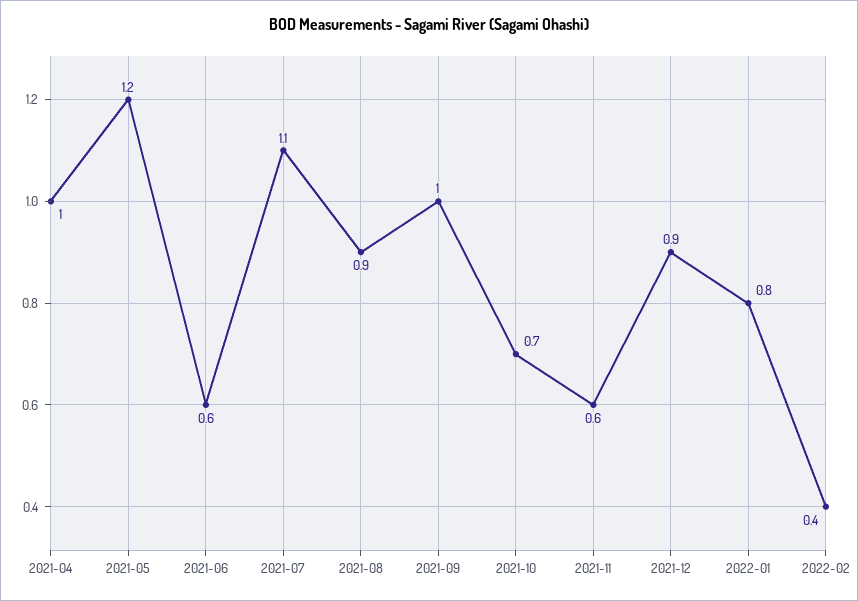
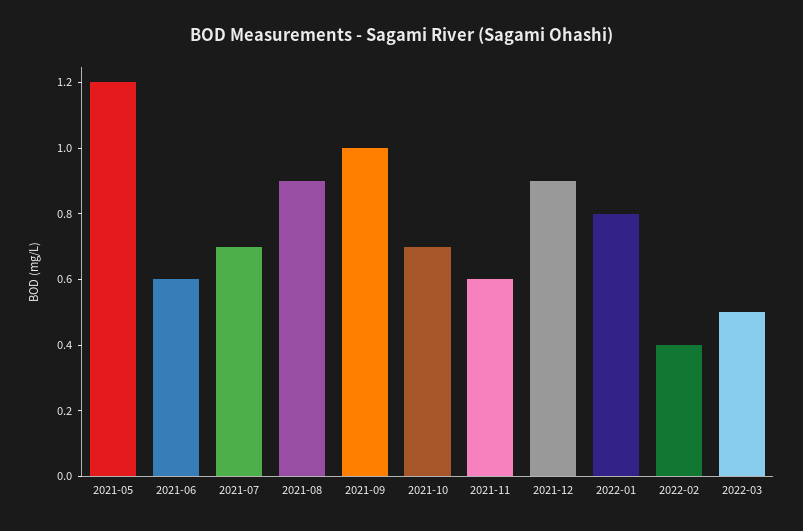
2021-04: 1 -> none
2021-07: 1.1 -> 0.7
2022-03: none -> 0.5

